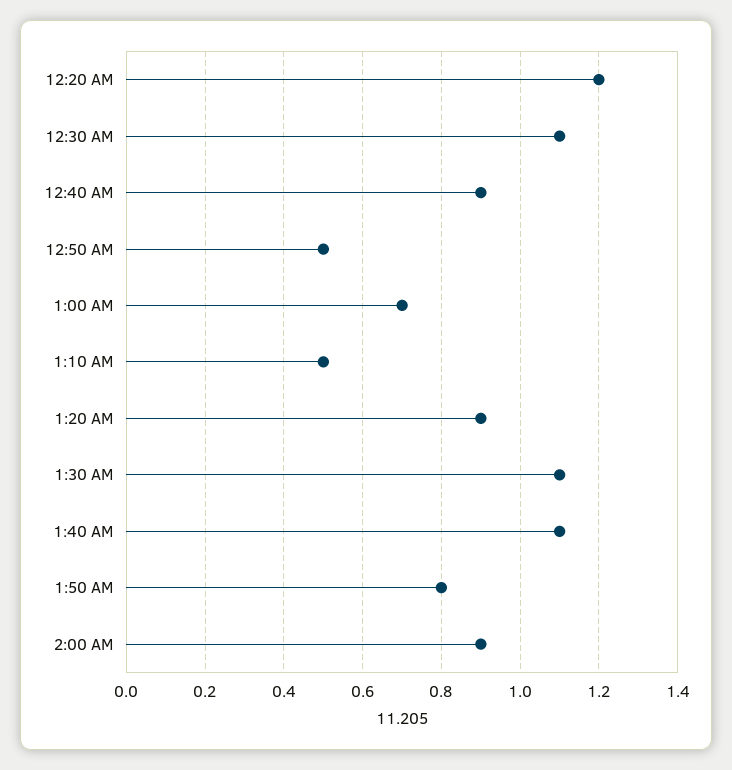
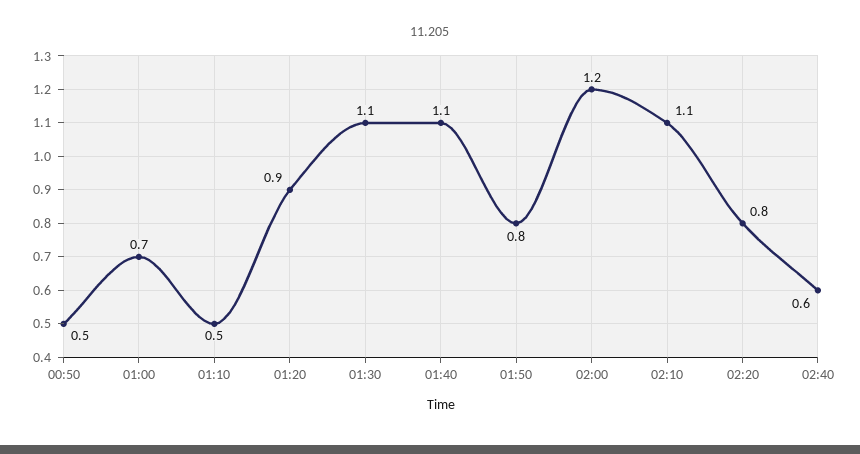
12:20 AM: 1.2 -> none
12:30 AM: 1.1 -> none
12:40 AM: 0.9 -> none
2:00 AM: 0.9 -> 1.2
02:10: none -> 1.1
02:20: none -> 0.8
02:40: none -> 0.6

